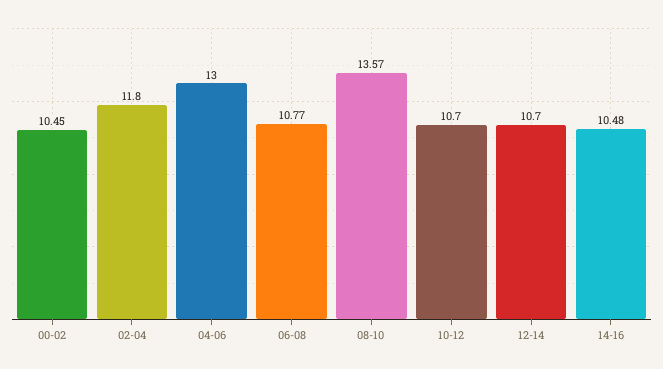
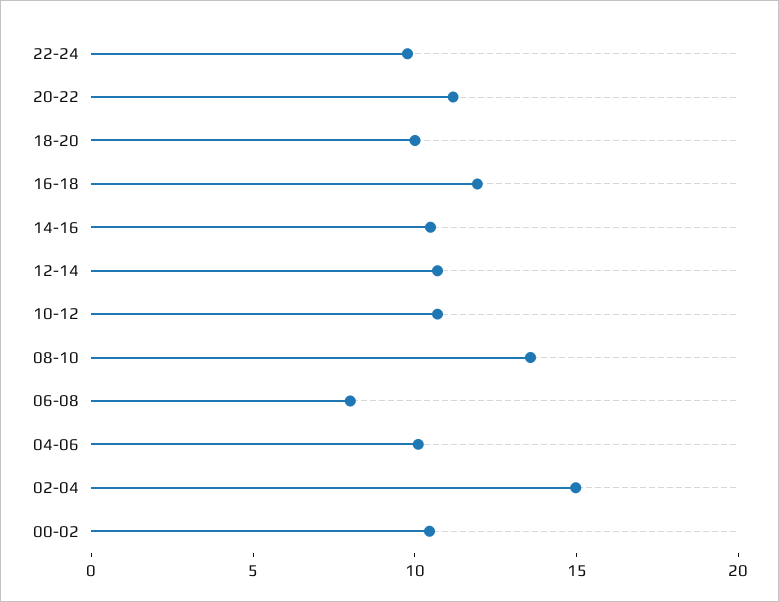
02-04: 11.8 -> 15
04-06: 13 -> 10
06-08: 10.77 -> 8
22-24: none -> 10
20-22: none -> 11
18-20: none -> 10
16-18: none -> 12

